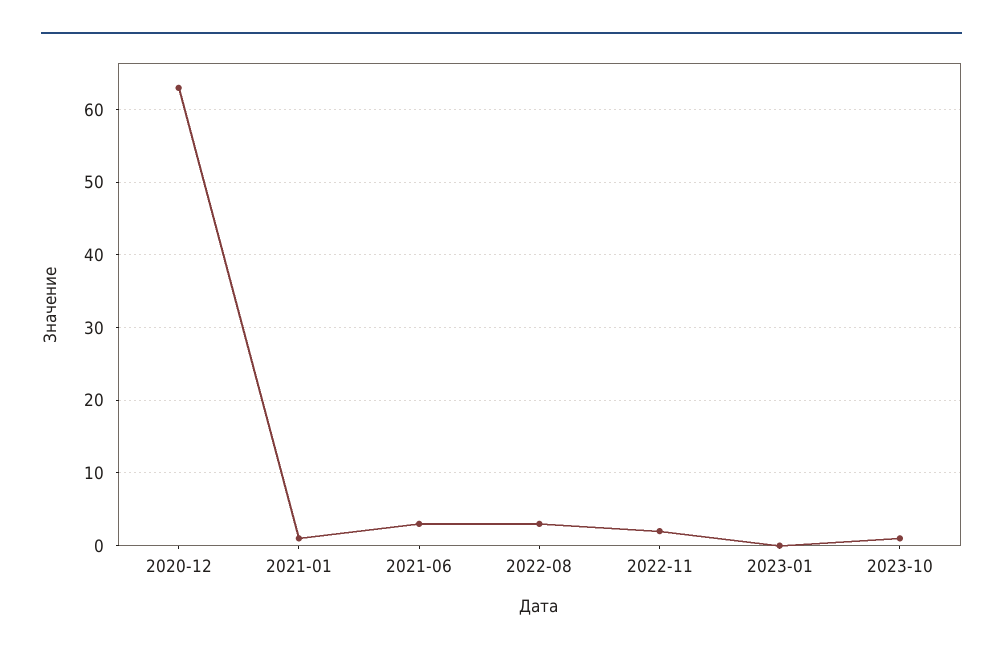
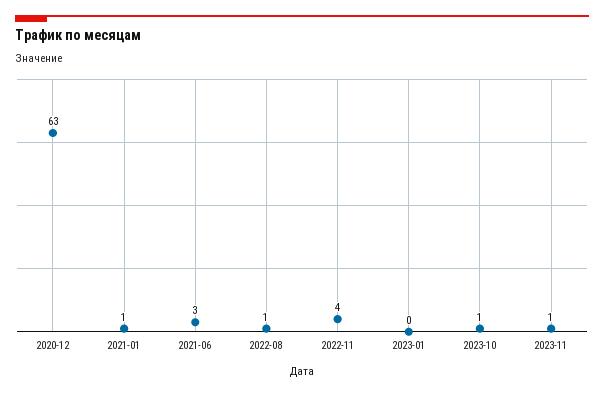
2022-08: 3 -> 1
2022-11: 2 -> 4
2023-11: none -> 1

